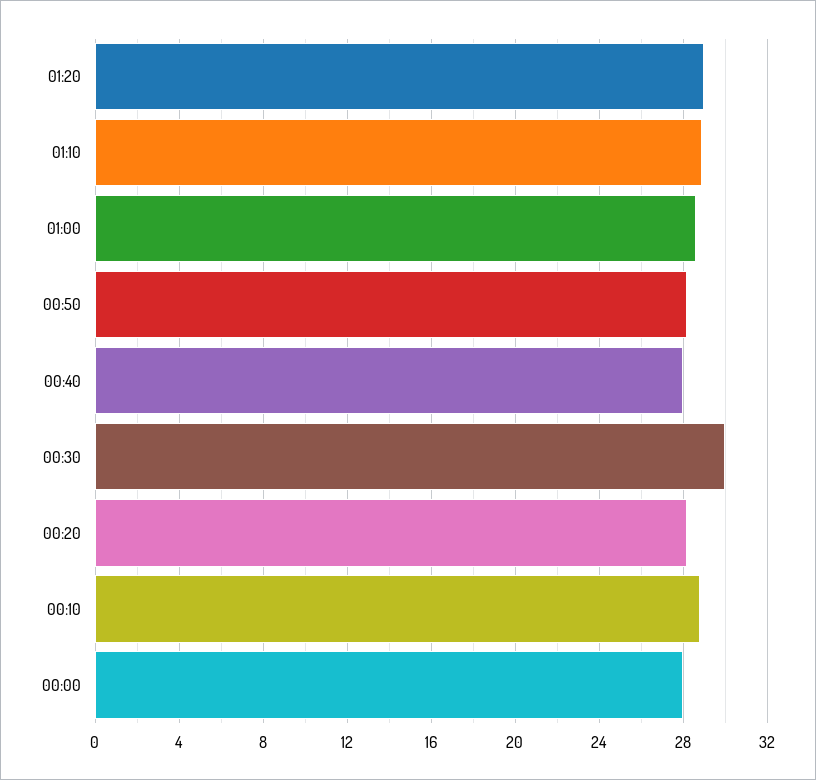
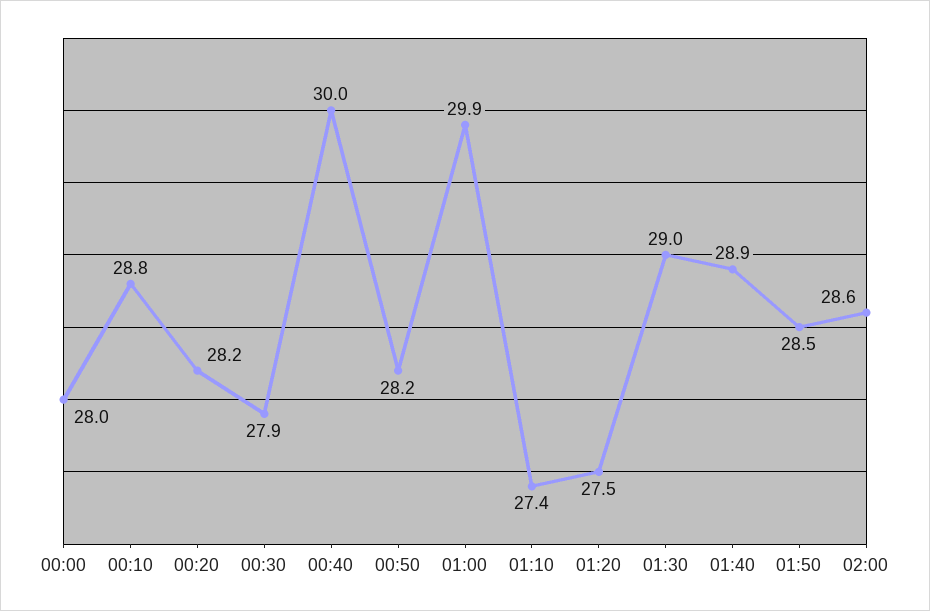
01:20: 29 -> 27.5
01:10: 29 -> 27.4
01:00: 28.5 -> 29.9
00:40: 28 -> 30
00:30: 30 -> 27.9
01:30: none -> 29
01:40: none -> 28.9
01:50: none -> 28.5
02:00: none -> 28.6

